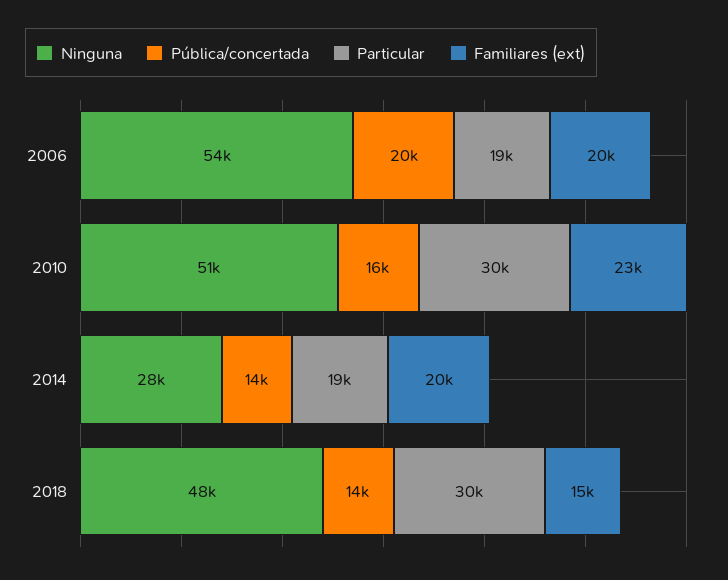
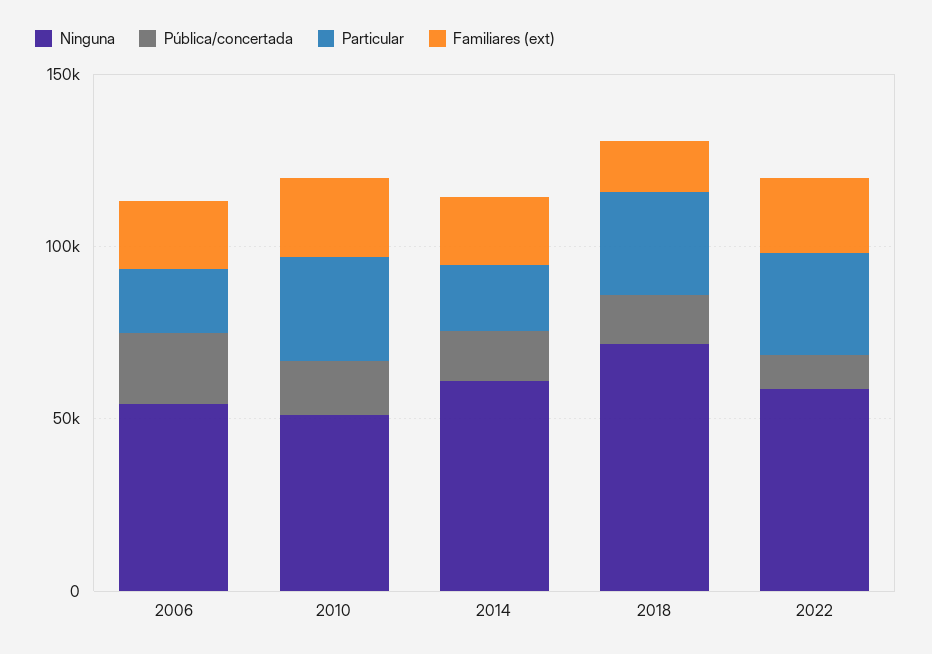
Ninguna, 2014: 28000 -> 60000
Ninguna, 2018: 48000 -> 70000
Ninguna, 2022: none -> 60000
Pública/concertada, 2022: none -> 10000
Particular, 2022: none -> 30000
Familiares (ext), 2022: none -> 20000

